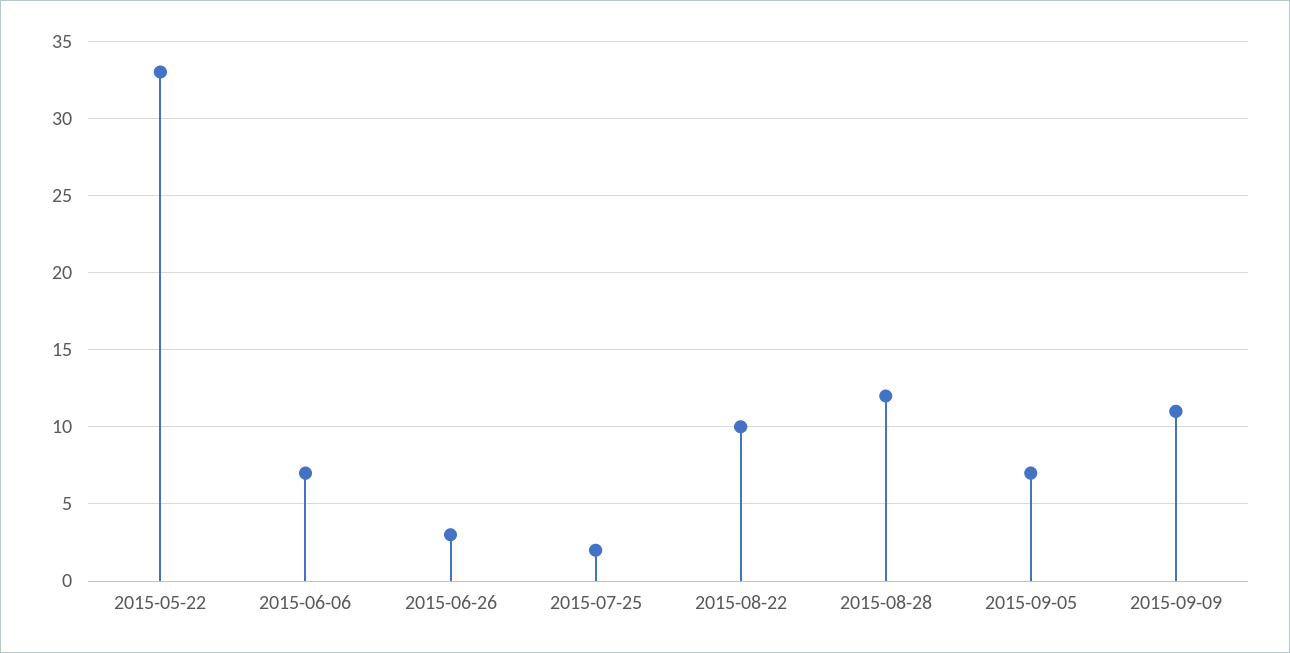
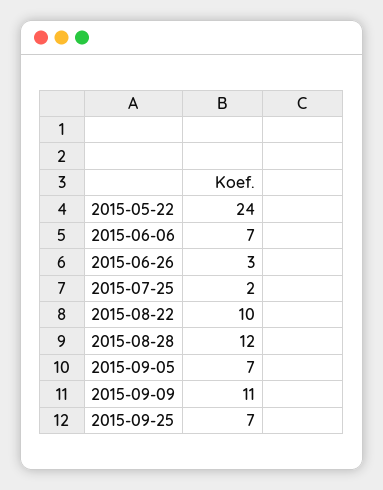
2015-05-22: 33 -> 24
2015-09-25: none -> 7

